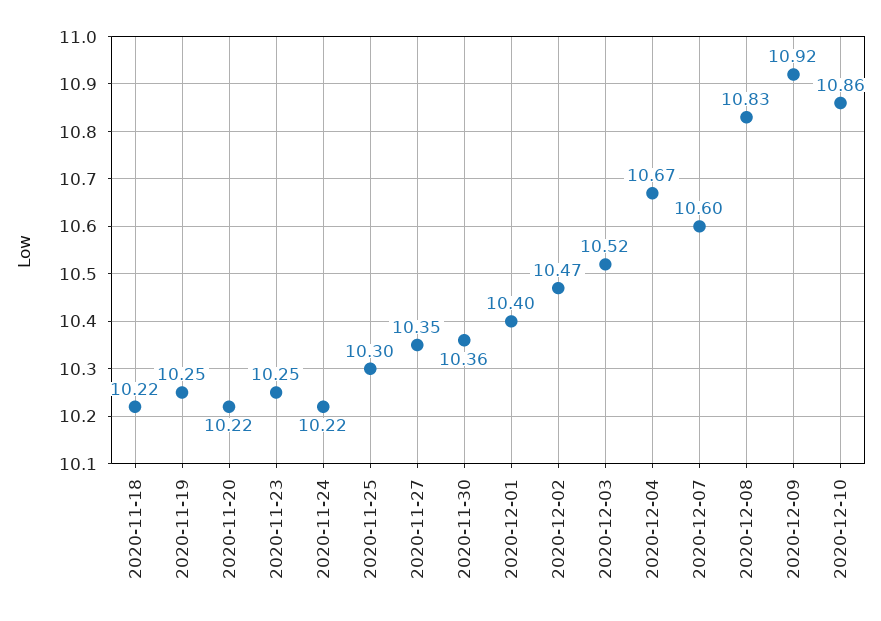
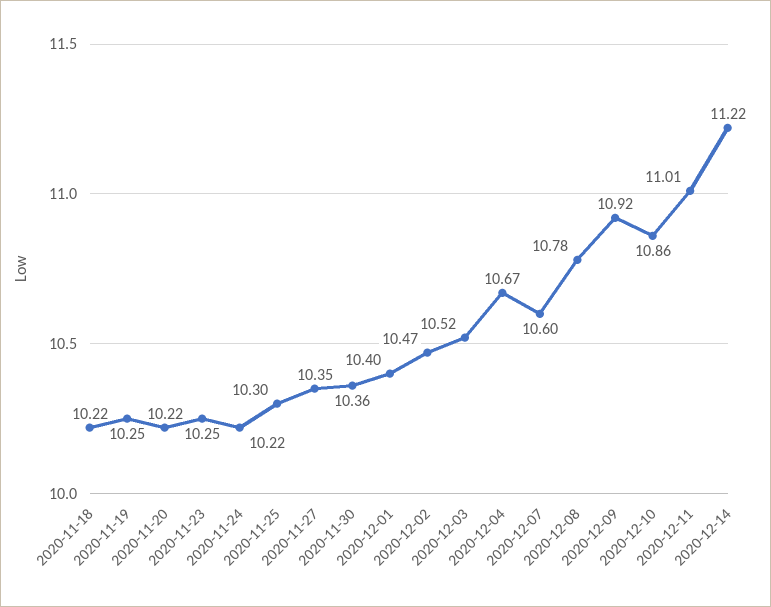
2020-12-08: 10.83 -> 10.78
2020-12-11: none -> 11.01
2020-12-14: none -> 11.22

